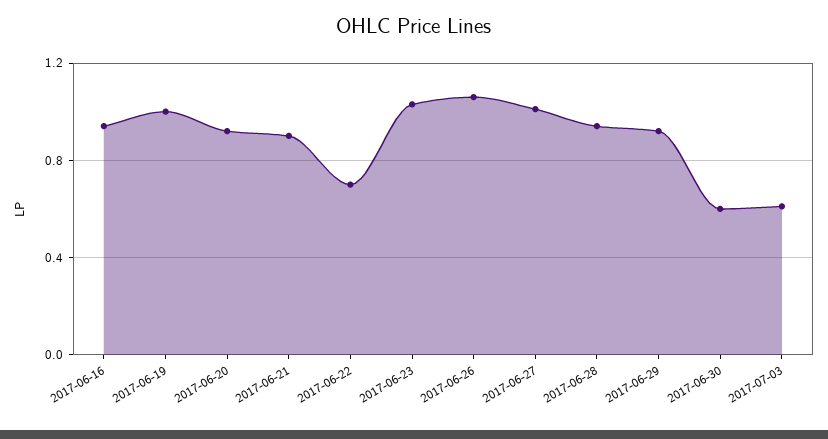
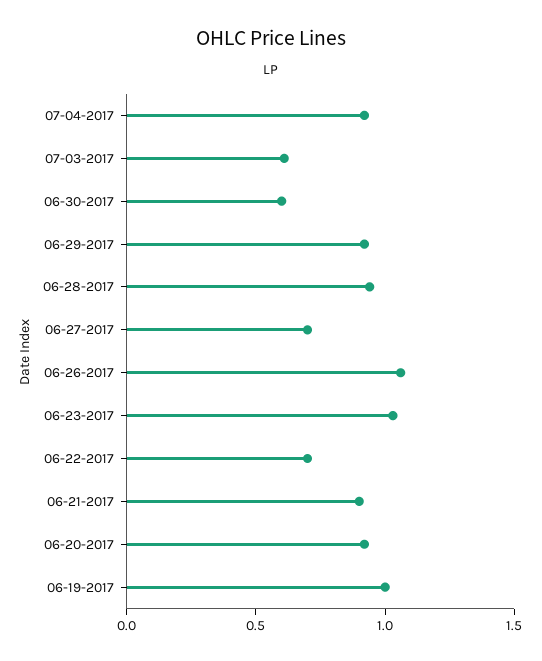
2017-06-16: 0.95 -> none
2017-06-27: 1 -> 0.7
07-04-2017: none -> 0.9

